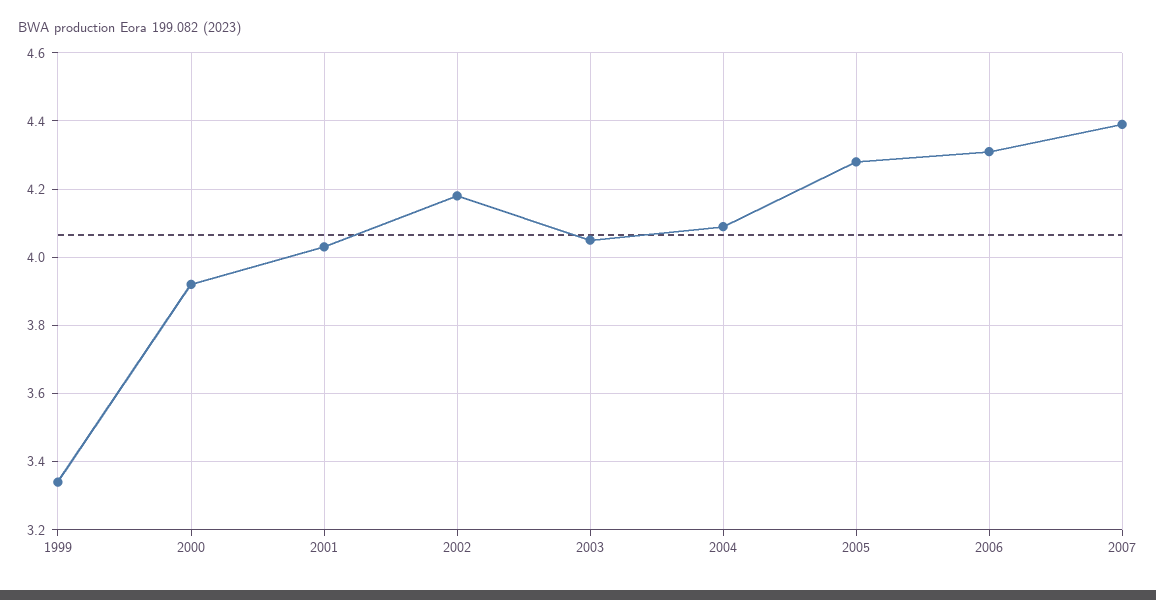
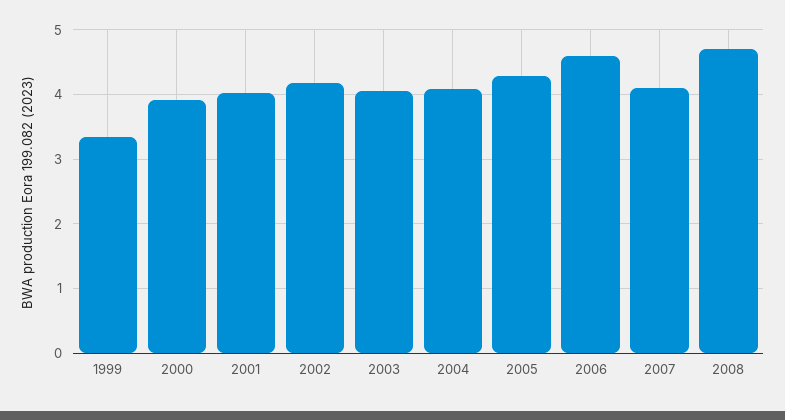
2006: 4.3 -> 4.6
2007: 4.4 -> 4.1
2008: none -> 4.7

